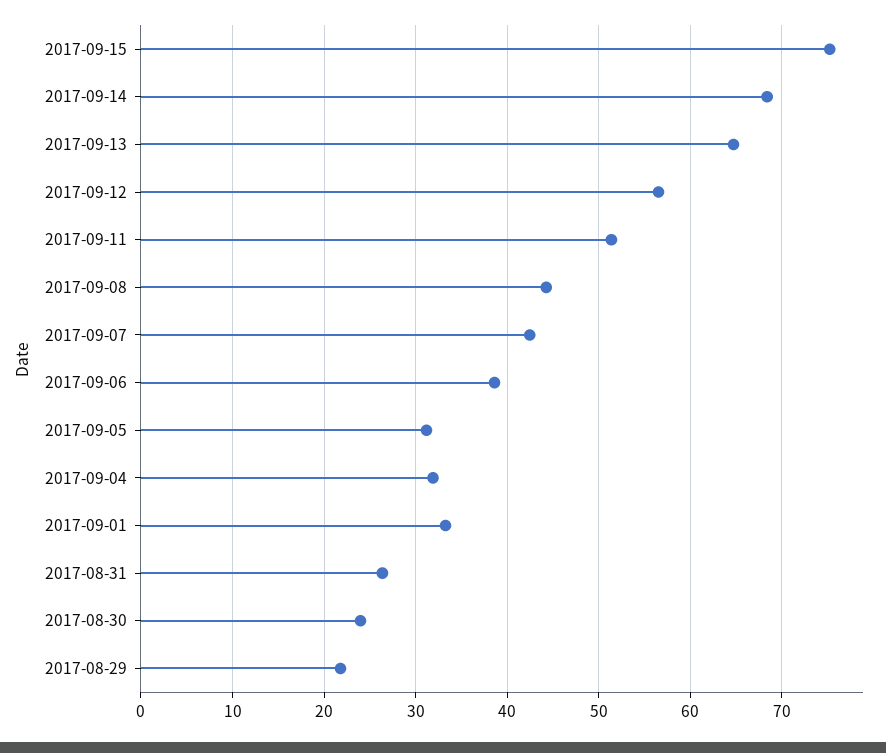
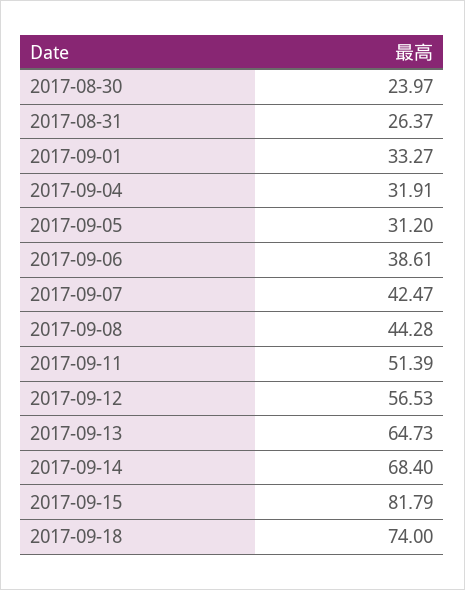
2017-09-15: 75 -> 81.79
2017-08-29: 22 -> none
2017-09-18: none -> 74

